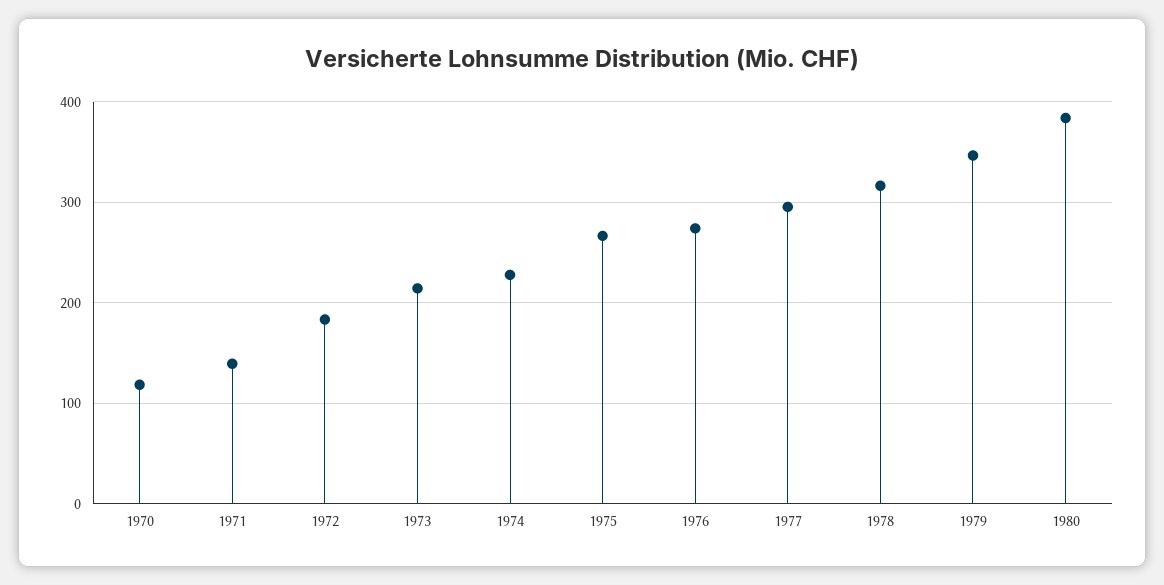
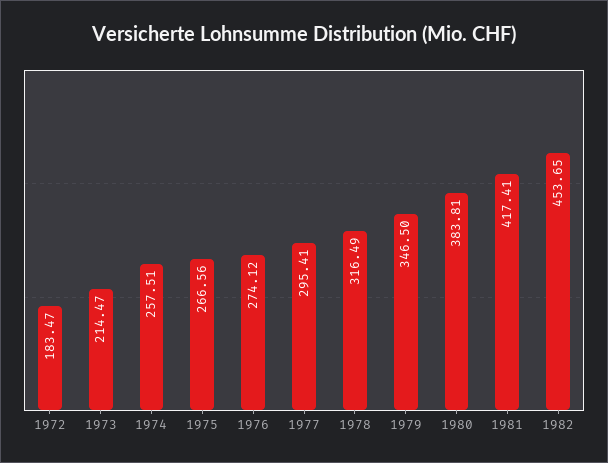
1970: 120 -> none
1971: 140 -> none
1974: 230 -> 257.51
1981: none -> 417.41
1982: none -> 453.65

